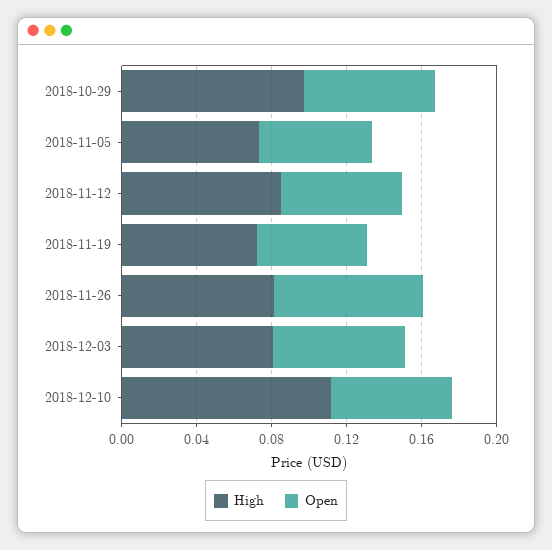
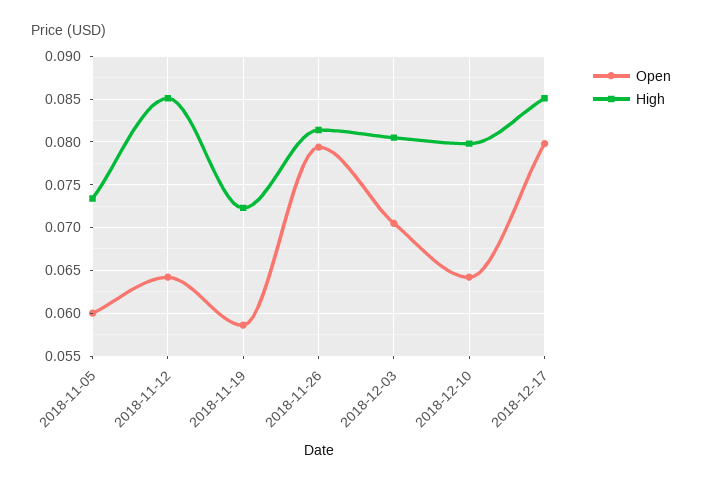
High, 2018-10-29: 0.1 -> none
Open, 2018-10-29: 0.07 -> none
High, 2018-12-10: 0.11 -> 0.08
Open, 2018-12-17: none -> 0.08
High, 2018-12-17: none -> 0.085

